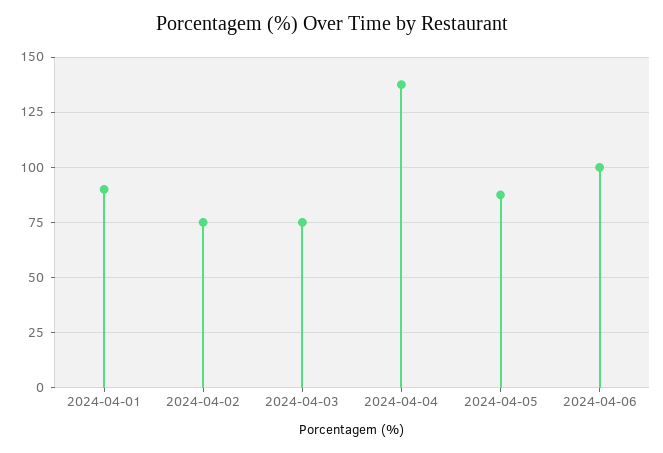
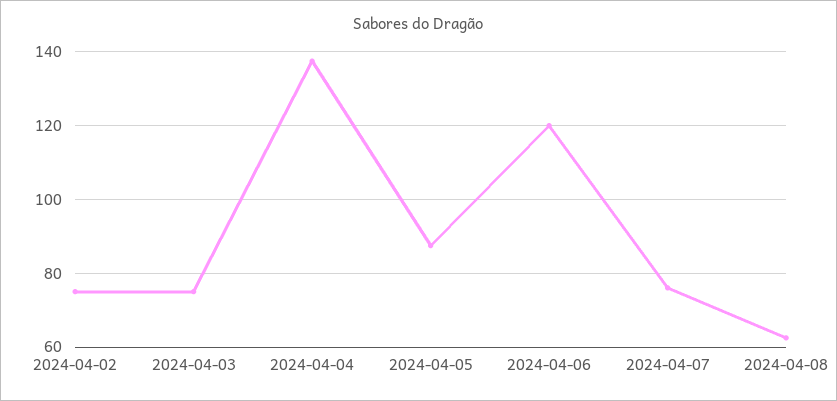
2024-04-01: 90 -> none
2024-04-06: 100 -> 120
2024-04-07: none -> 76
2024-04-08: none -> 62

